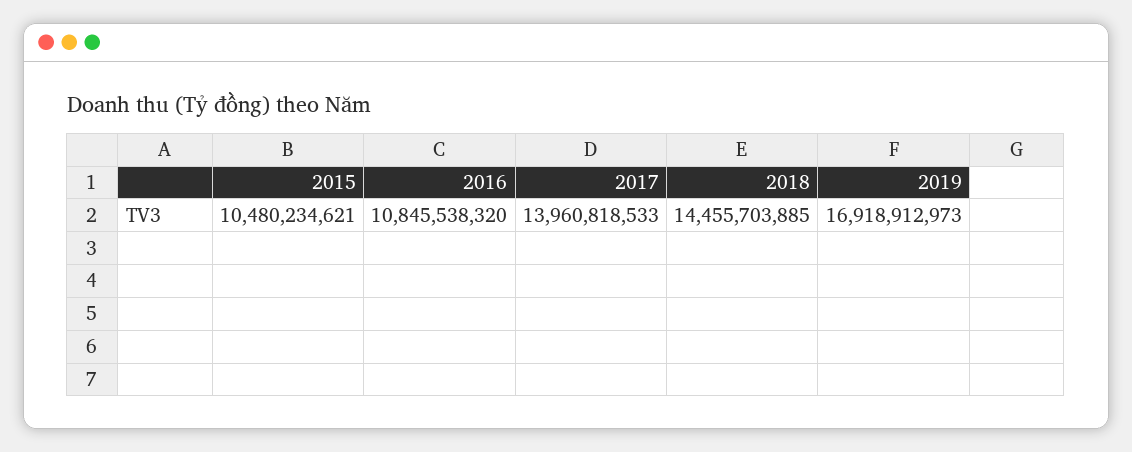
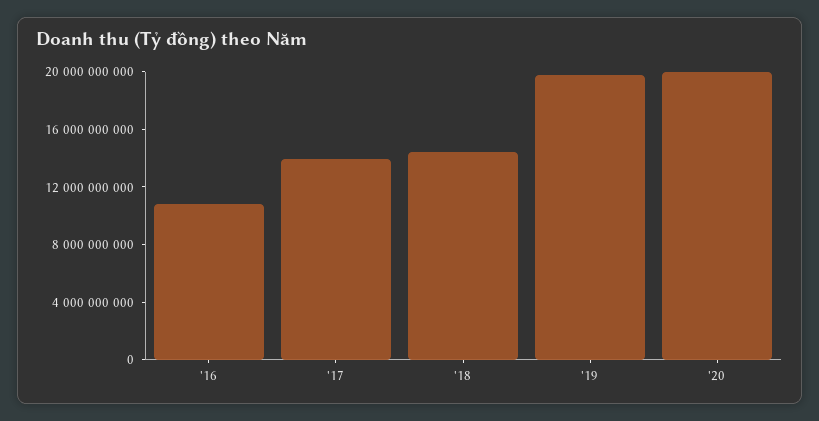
2015: 10480234621 -> none
2019: 16918912973 -> 20000000000
'20: none -> 20000000000

